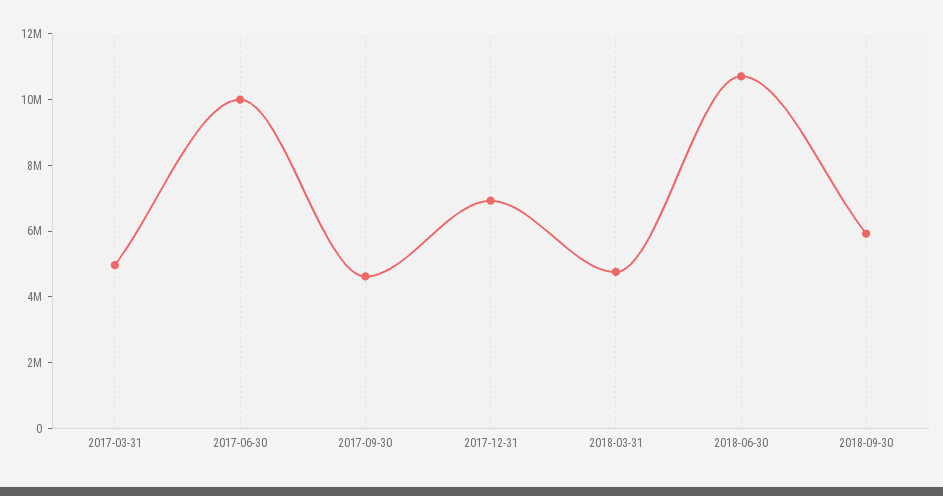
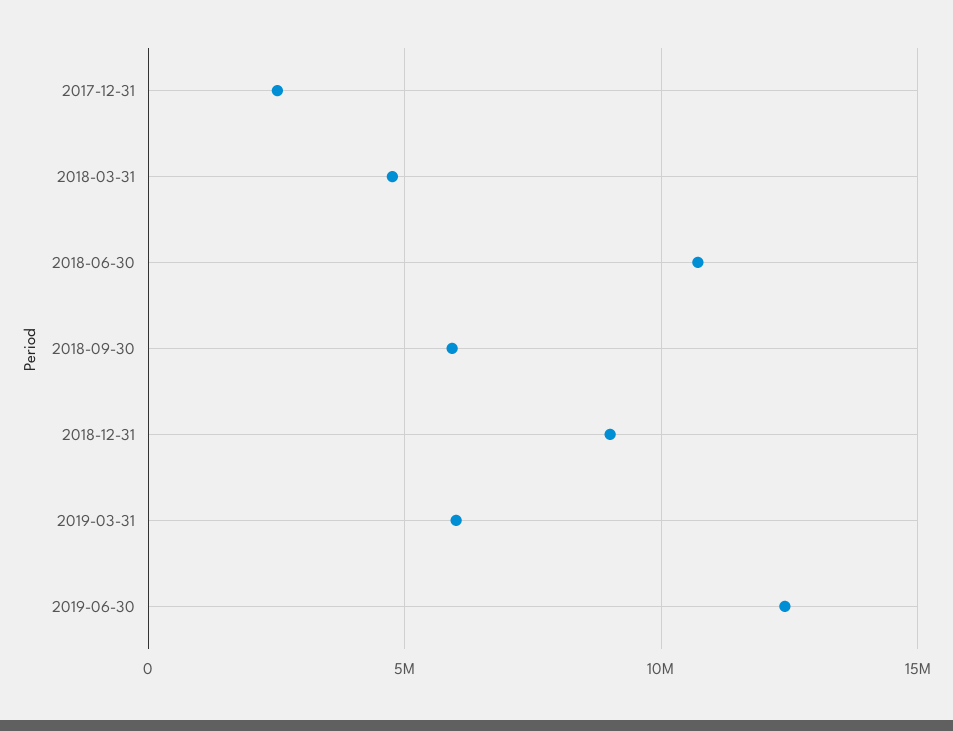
2017-03-31: 5000000 -> none
2017-06-30: 10000000 -> none
2017-09-30: 4500000 -> none
2017-12-31: 7000000 -> 2500000
2018-12-31: none -> 9000000
2019-03-31: none -> 6000000
2019-06-30: none -> 12500000

